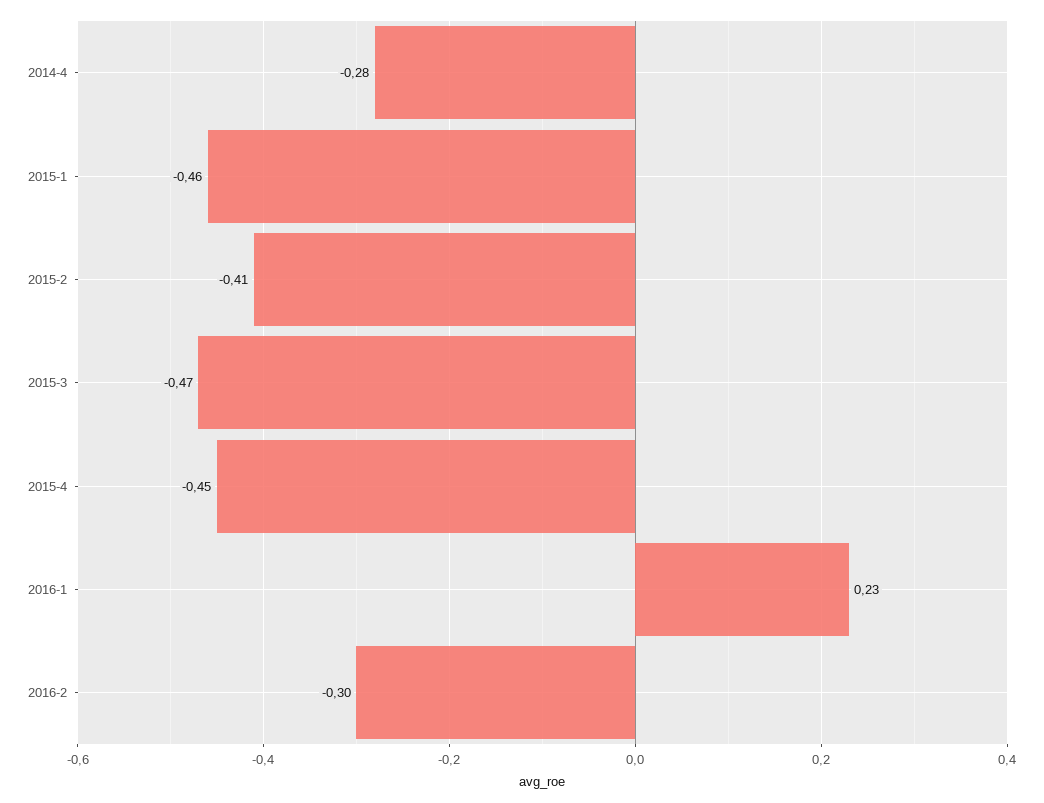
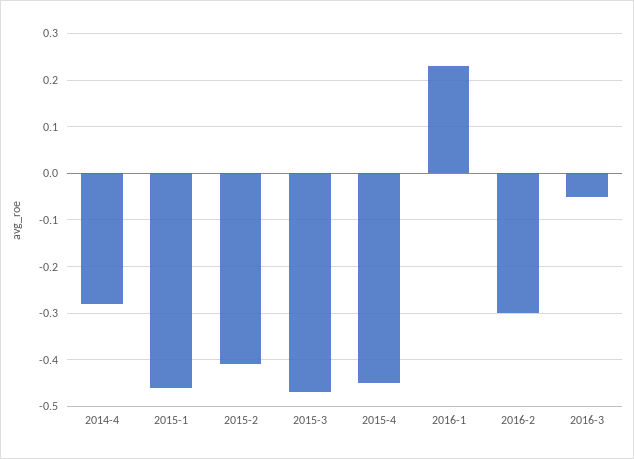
2016-3: none -> -0.05

